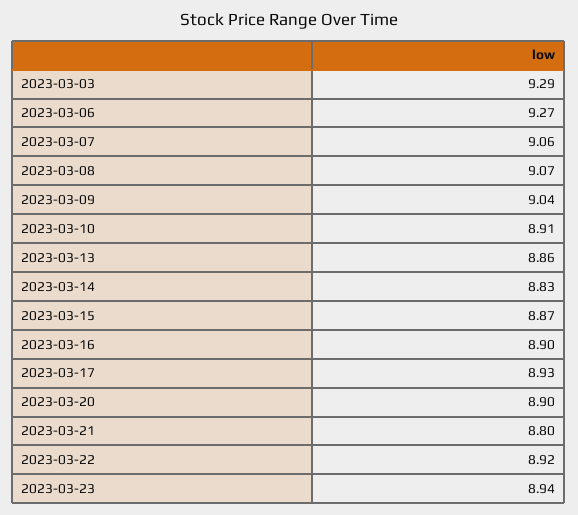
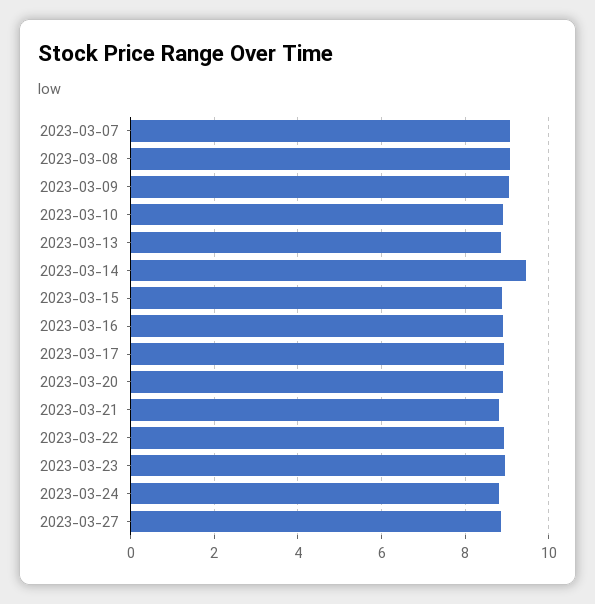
2023-03-03: 9.29 -> none
2023-03-06: 9.27 -> none
2023-03-14: 8.83 -> 9.4
2023-03-24: none -> 8.8
2023-03-27: none -> 8.8

